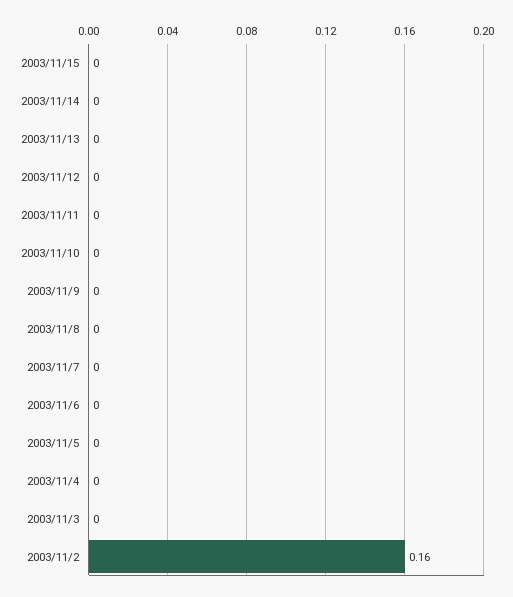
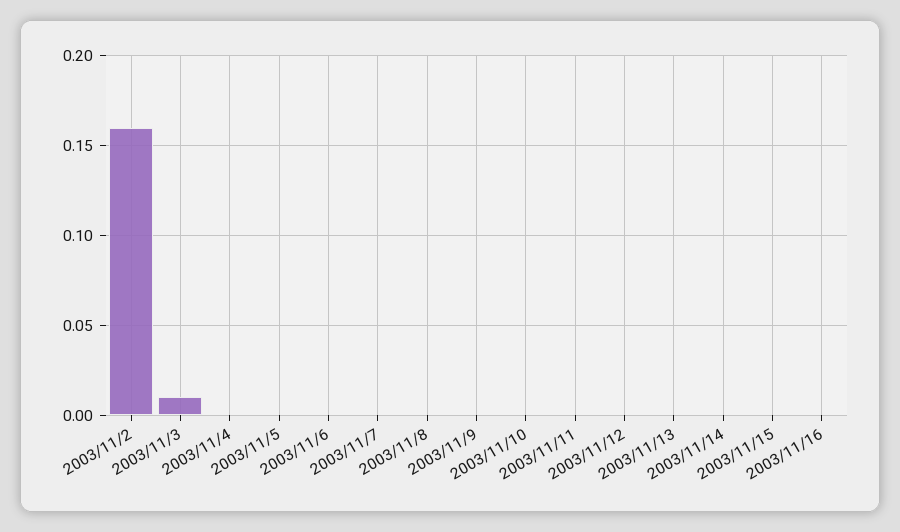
2003/11/3: 0 -> 0.01
2003/11/16: none -> 0

